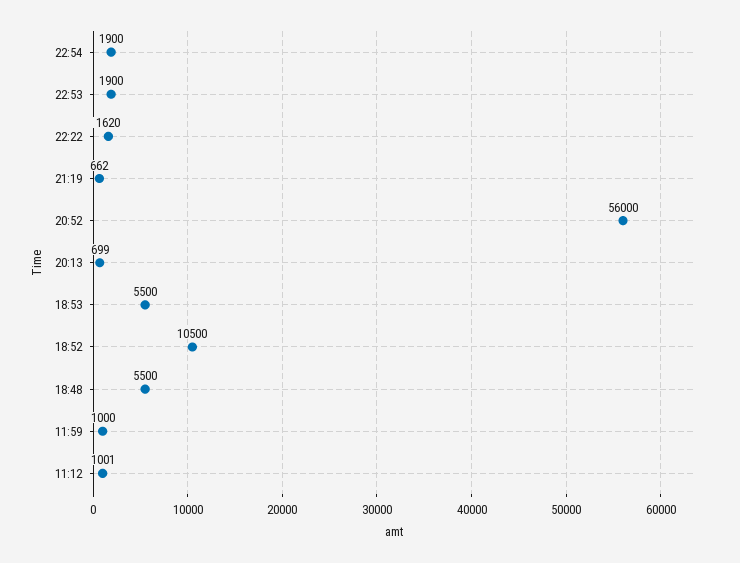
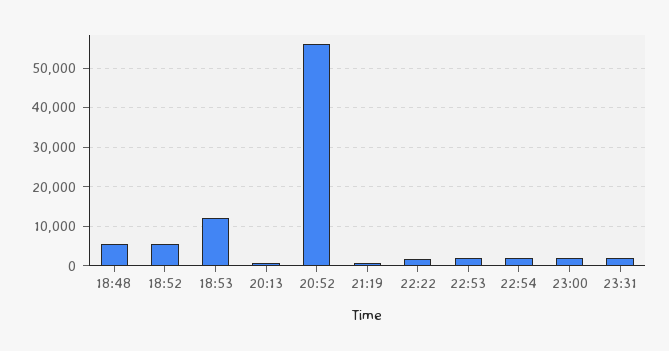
18:53: 5500 -> 12000
18:52: 10500 -> 6000
11:59: 1000 -> none
11:12: 1001 -> none
23:00: none -> 2000
23:31: none -> 2000

